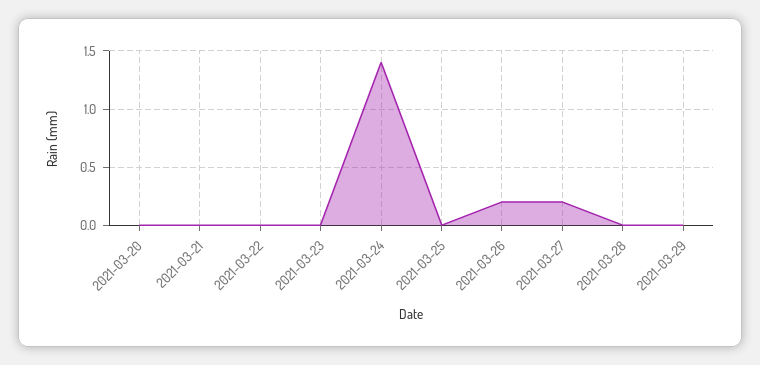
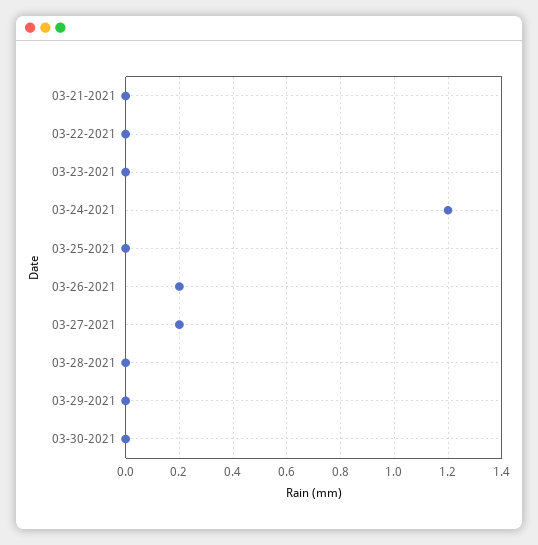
2021-03-20: 0 -> none
2021-03-24: 1.4 -> 1.2
03-30-2021: none -> 0

